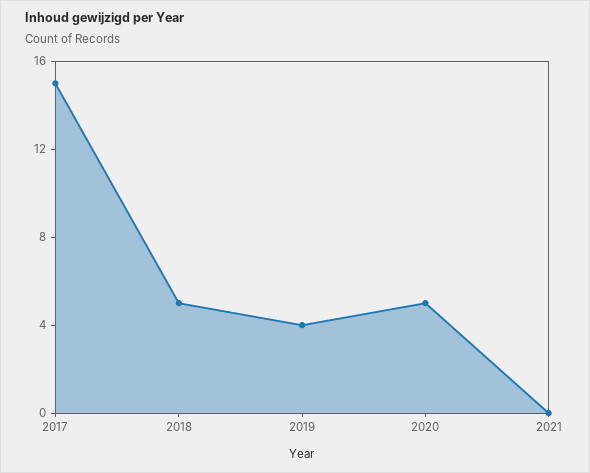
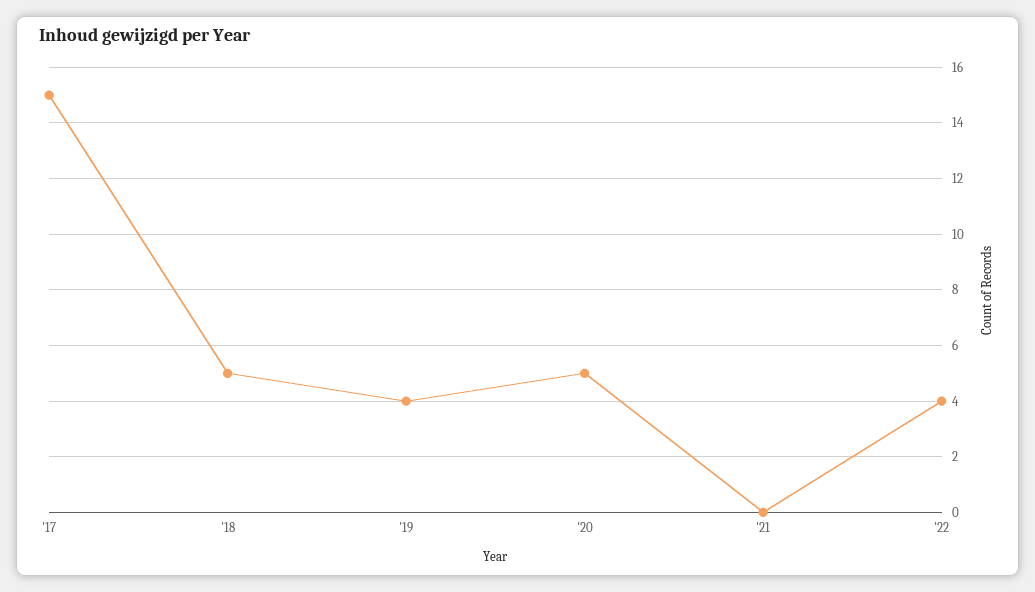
'22: none -> 4

